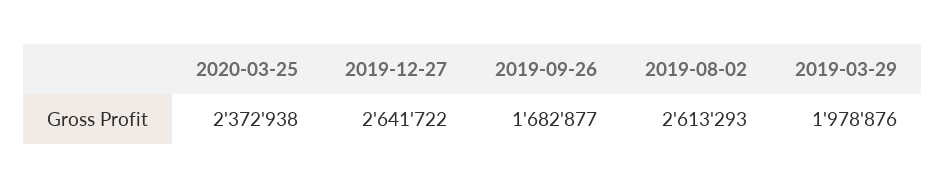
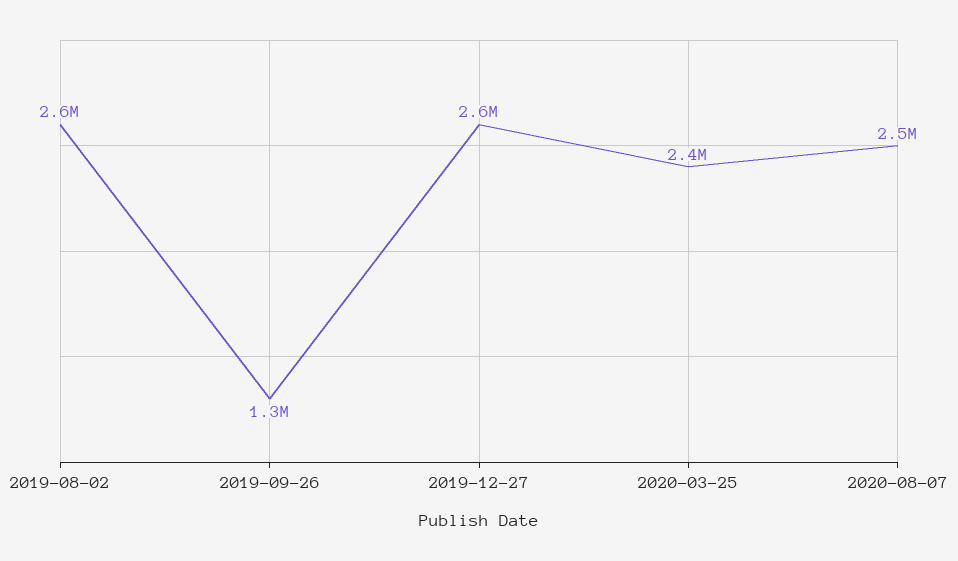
2019-09-26: 1682877 -> 1300000
2019-03-29: 1978876 -> none
2020-08-07: none -> 2500000

